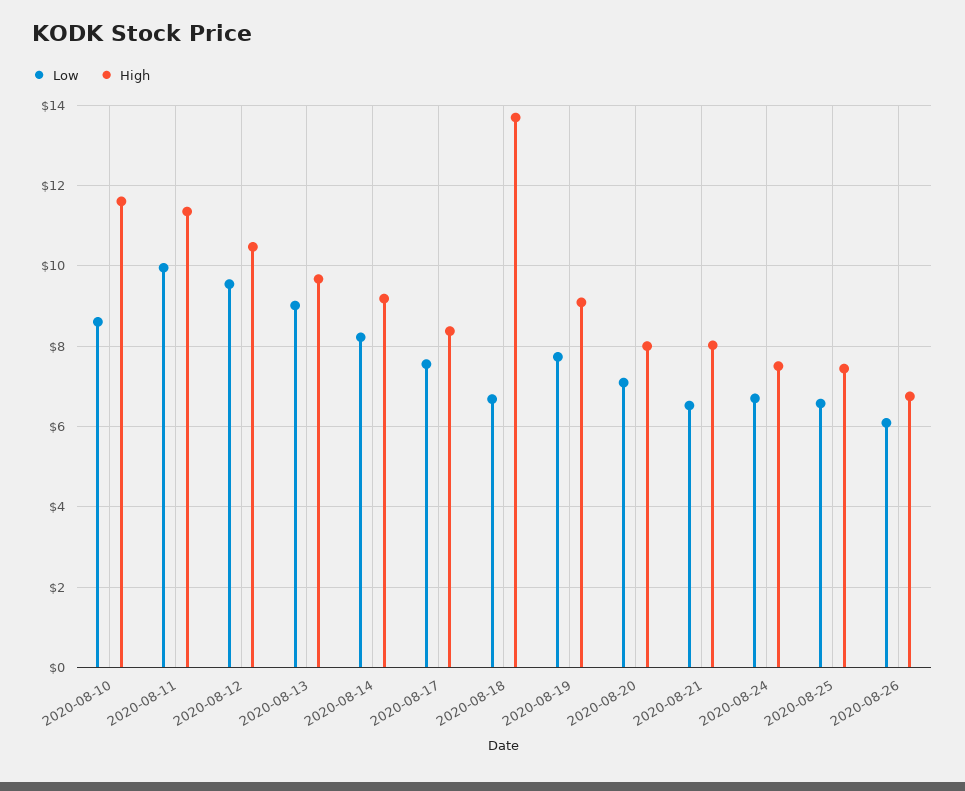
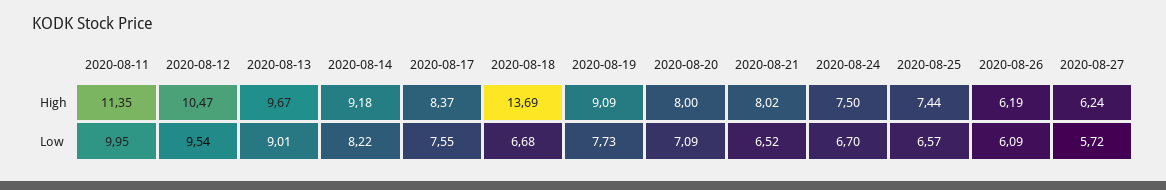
Low, 2020-08-10: 8.6 -> none
High, 2020-08-10: 11.6 -> none
High, 2020-08-26: 6.8 -> 6.19
High, 2020-08-27: none -> 6.24
Low, 2020-08-27: none -> 5.72

